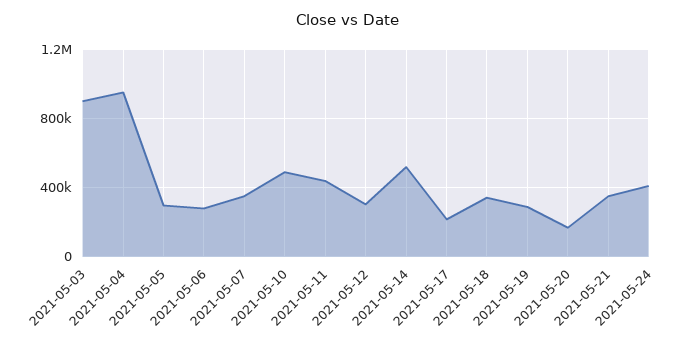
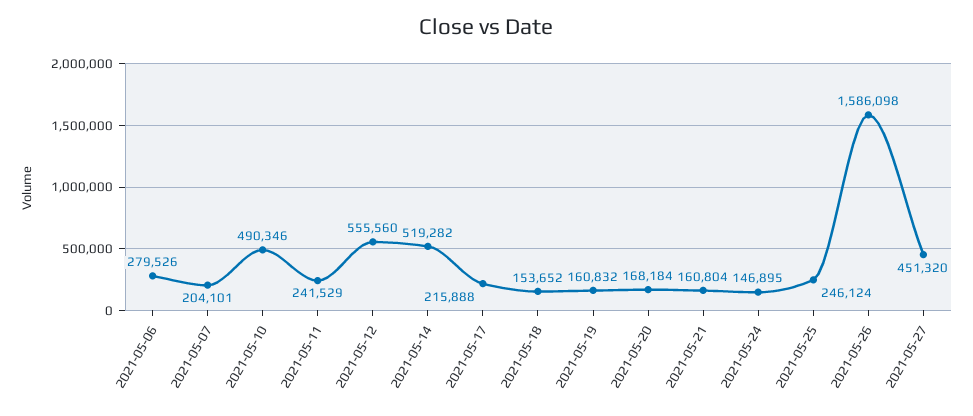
2021-05-03: 900000 -> none
2021-05-04: 950000 -> none
2021-05-05: 300000 -> none
2021-05-07: 350000 -> 204101
2021-05-11: 450000 -> 241529
2021-05-12: 300000 -> 555560
2021-05-18: 350000 -> 153652
2021-05-19: 300000 -> 160832
2021-05-21: 350000 -> 160804
2021-05-24: 400000 -> 146895
2021-05-25: none -> 246124
2021-05-26: none -> 1586098
2021-05-27: none -> 451320

